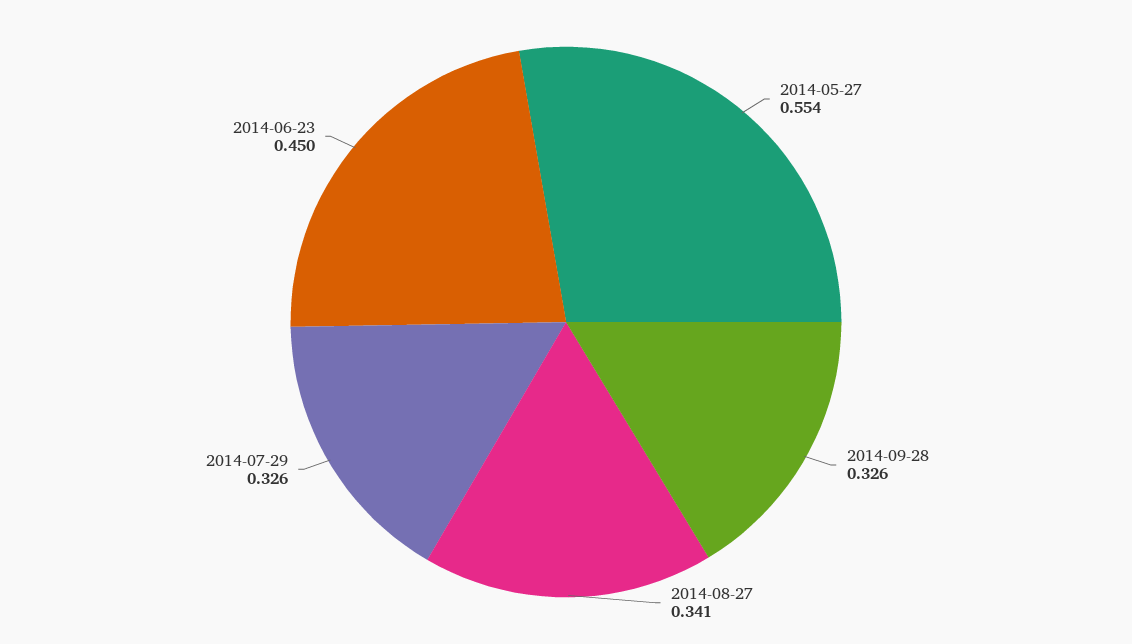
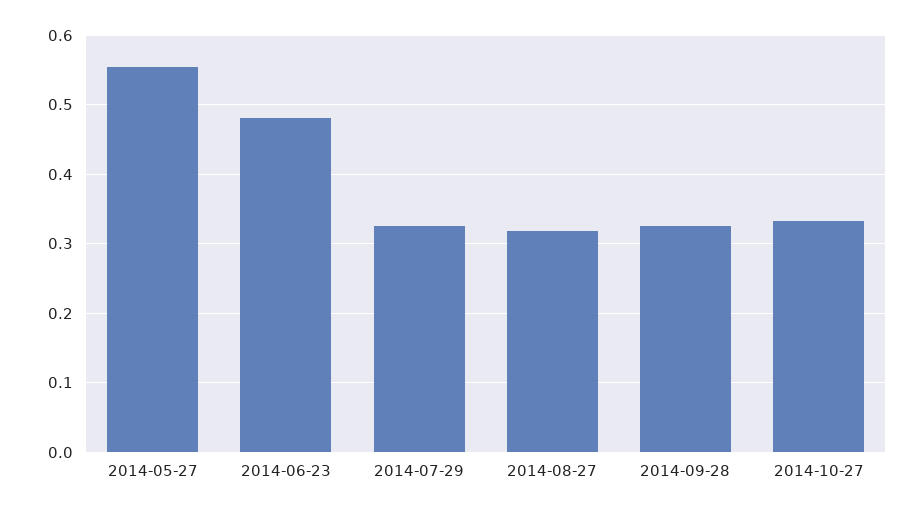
2014-08-27: 0.341 -> 0.32
2014-06-23: 0.45 -> 0.48
2014-10-27: none -> 0.33

